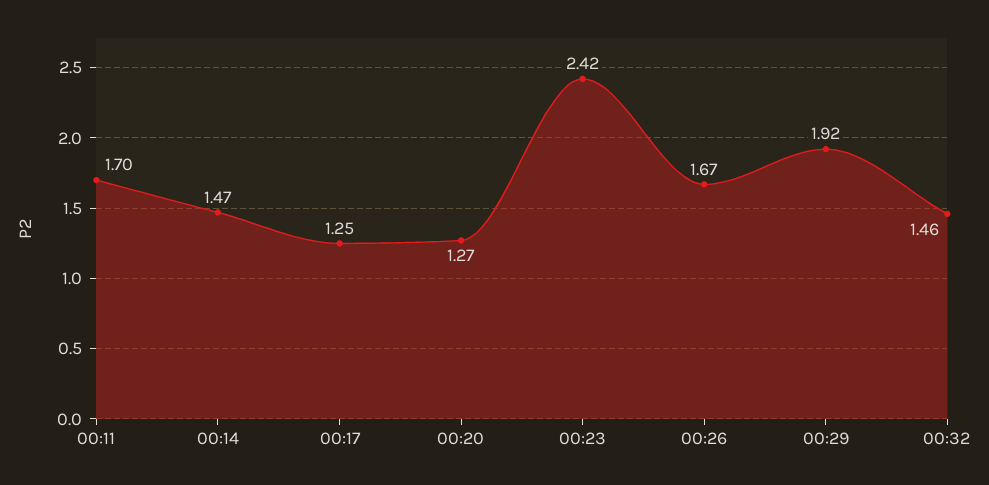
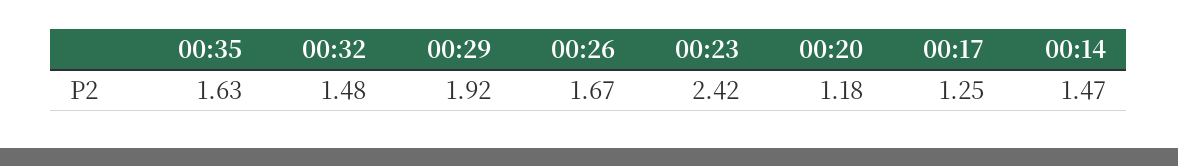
00:11: 1.7 -> none
00:20: 1.27 -> 1.18
00:32: 1.46 -> 1.48
00:35: none -> 1.63

